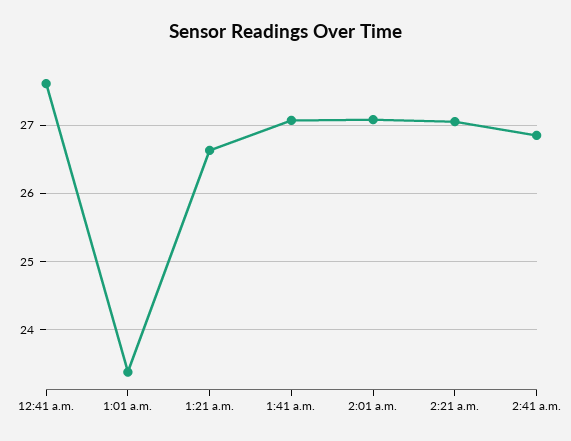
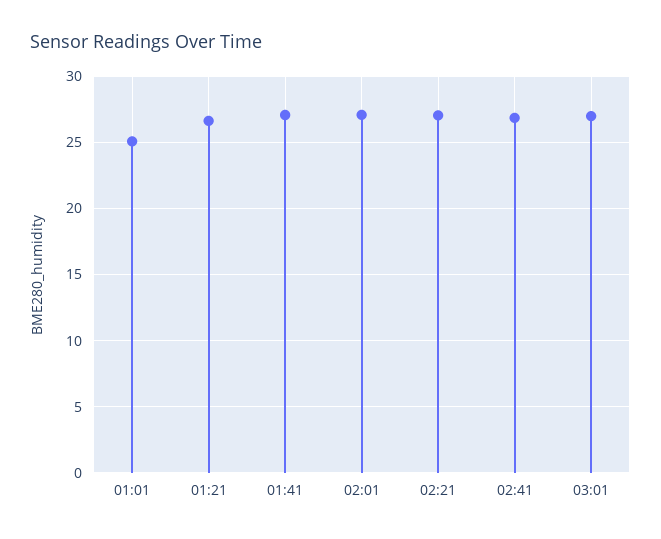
12:41 a.m.: 27.6 -> none
1:01 a.m.: 23.4 -> 25
03:01: none -> 27

